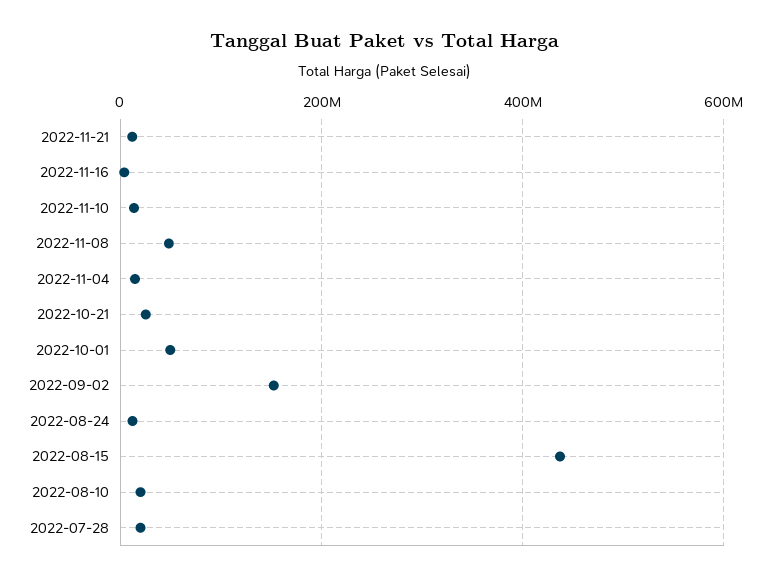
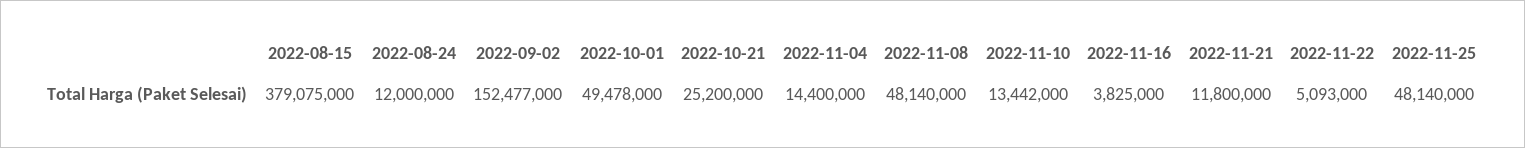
2022-08-15: 440000000 -> 379075000
2022-08-10: 20000000 -> none
2022-07-28: 20000000 -> none
2022-11-22: none -> 5093000
2022-11-25: none -> 48140000

